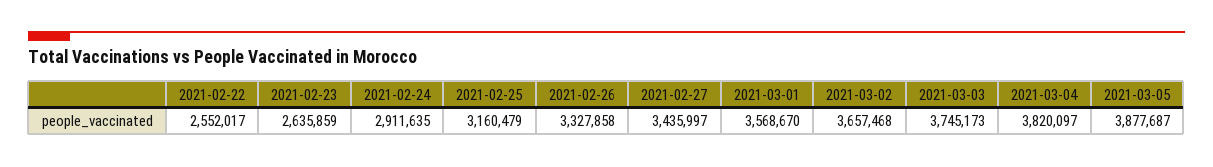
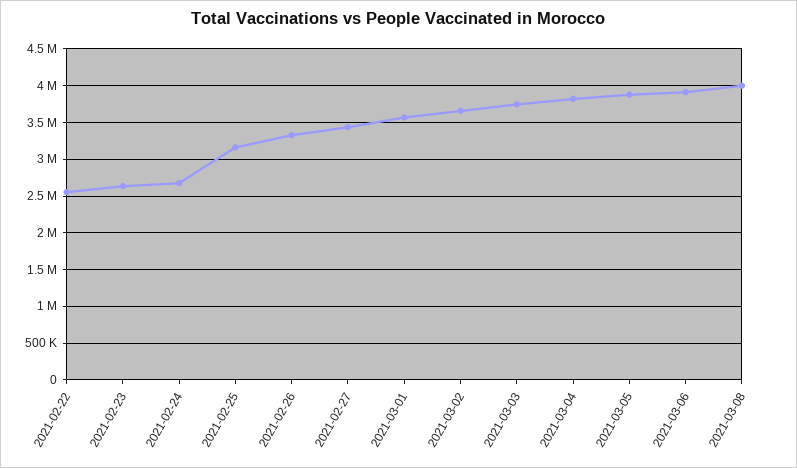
2021-02-24: 2911635 -> 2700000
2021-03-06: none -> 3900000
2021-03-08: none -> 4000000

